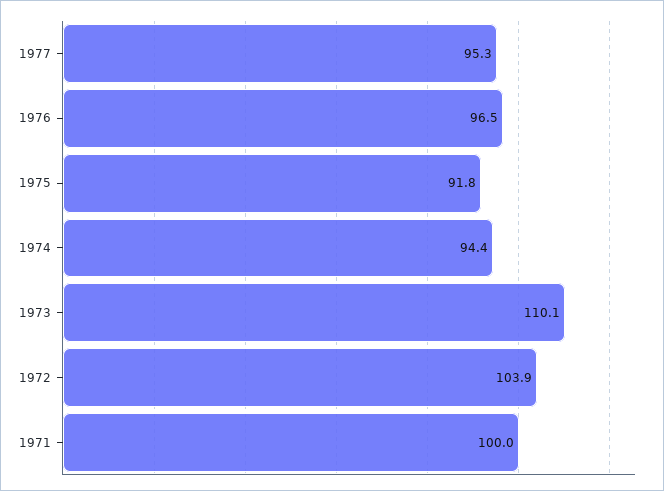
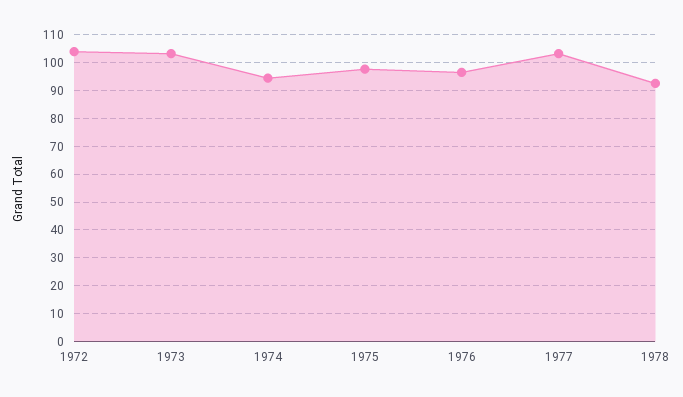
1977: 95.3 -> 102.5
1975: 91.8 -> 97.5
1973: 110.1 -> 102.5
1971: 100 -> none
1978: none -> 92.5

